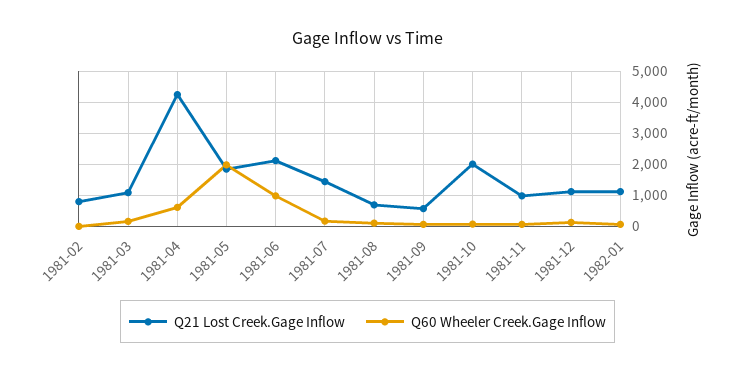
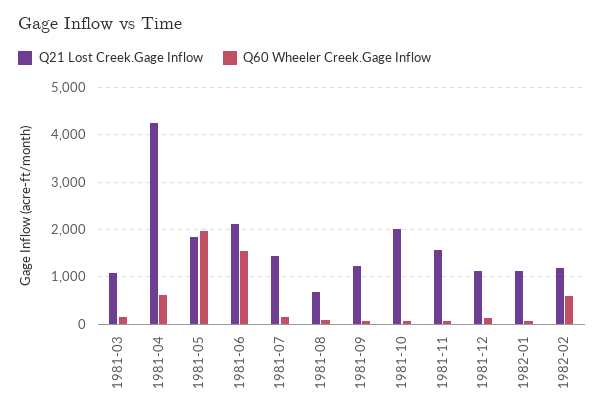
Q21 Lost Creek.Gage Inflow, 1981-02: 800 -> none
Q60 Wheeler Creek.Gage Inflow, 1981-02: 0 -> none
Q60 Wheeler Creek.Gage Inflow, 1981-06: 1000 -> 1600
Q21 Lost Creek.Gage Inflow, 1981-09: 600 -> 1200
Q21 Lost Creek.Gage Inflow, 1981-11: 1000 -> 1600
Q21 Lost Creek.Gage Inflow, 1982-02: none -> 1200
Q60 Wheeler Creek.Gage Inflow, 1982-02: none -> 600

